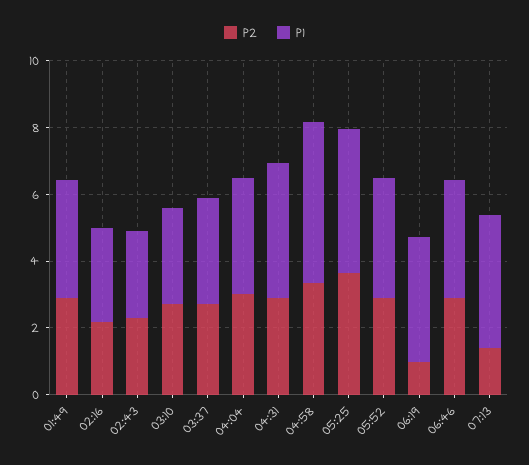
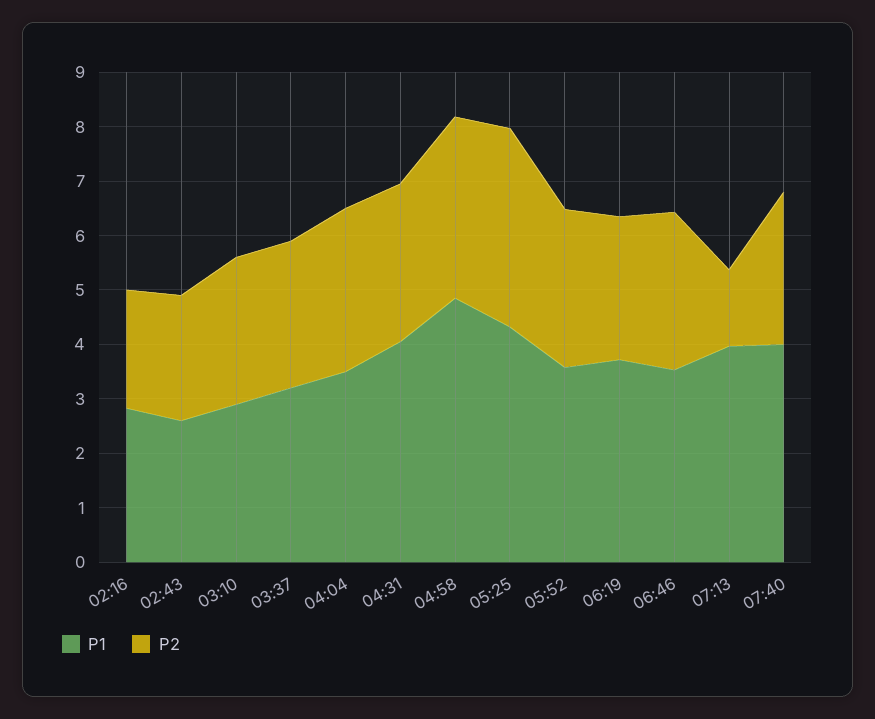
P2, 01:49: 3 -> none
P1, 01:49: 3.5 -> none
P2, 06:19: 1 -> 2.6
P1, 07:40: none -> 4
P2, 07:40: none -> 2.8

